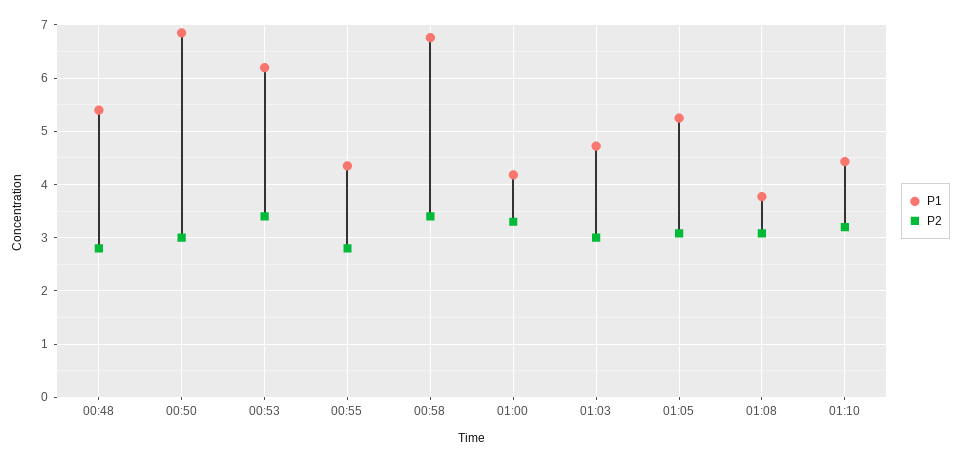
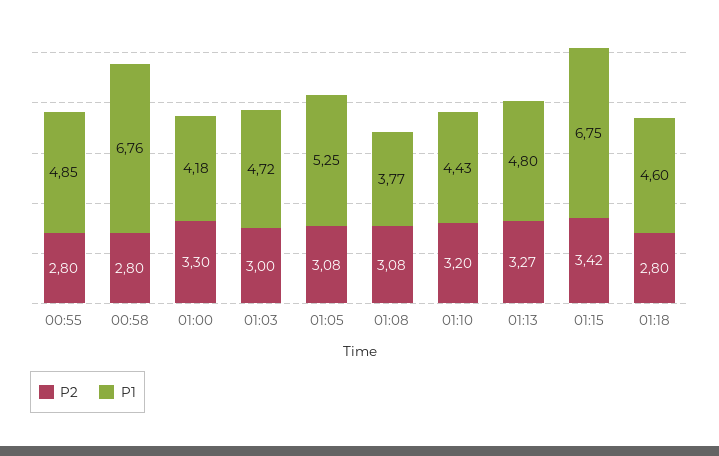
P1, 00:48: 5.4 -> none
P2, 00:48: 2.8 -> none
P1, 00:50: 6.8 -> none
P2, 00:50: 3 -> none
P1, 00:53: 6.2 -> none
P2, 00:53: 3.4 -> none
P1, 00:55: 4.4 -> 4.85
P2, 00:58: 3.4 -> 2.8
P2, 01:13: none -> 3.27
P1, 01:13: none -> 4.8
P2, 01:15: none -> 3.42
P1, 01:15: none -> 6.75
P2, 01:18: none -> 2.8
P1, 01:18: none -> 4.6

